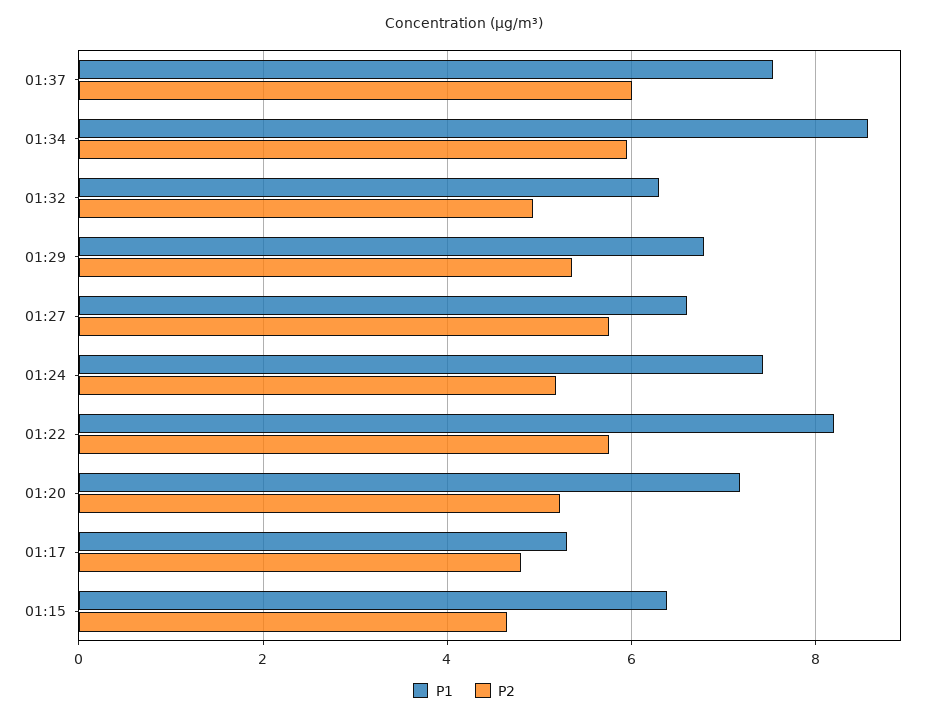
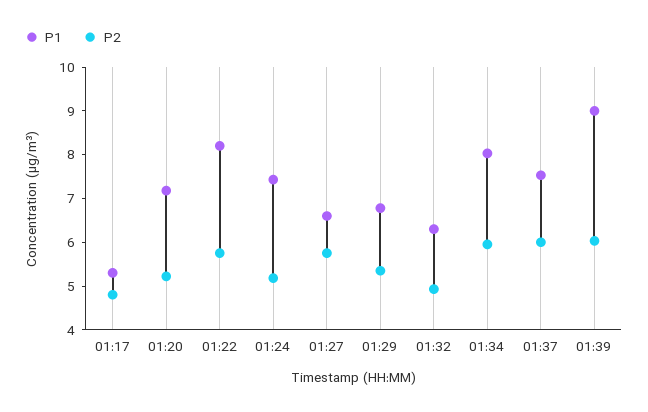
P1, 01:34: 8.6 -> 8
P1, 01:15: 6.4 -> none
P2, 01:15: 4.6 -> none
P1, 01:39: none -> 9
P2, 01:39: none -> 6

